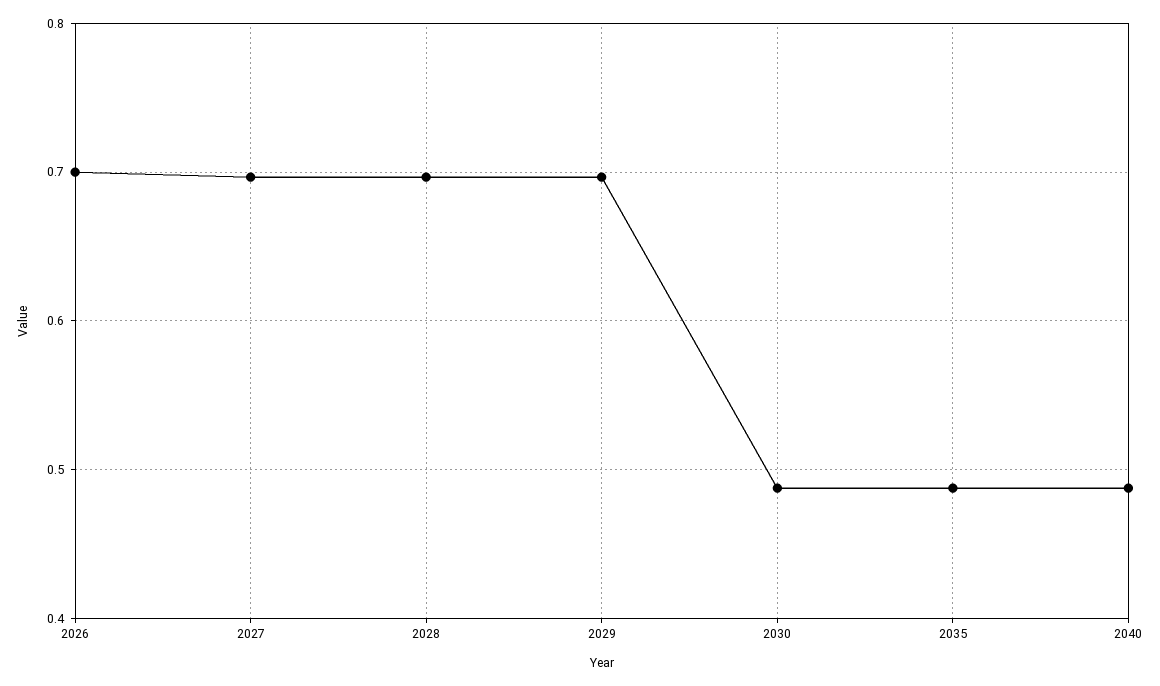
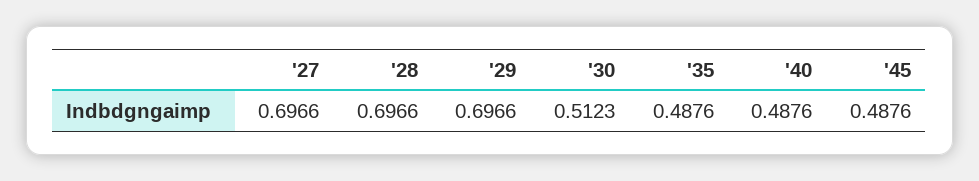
2026: 0.7 -> none
2030: 0.49 -> 0.5123
'45: none -> 0.4876

